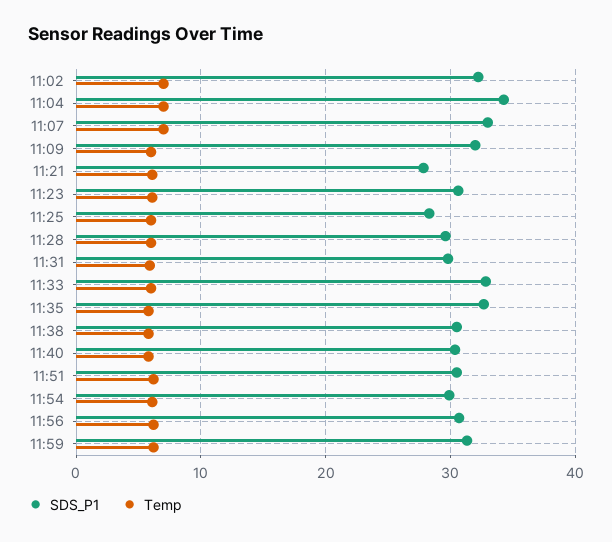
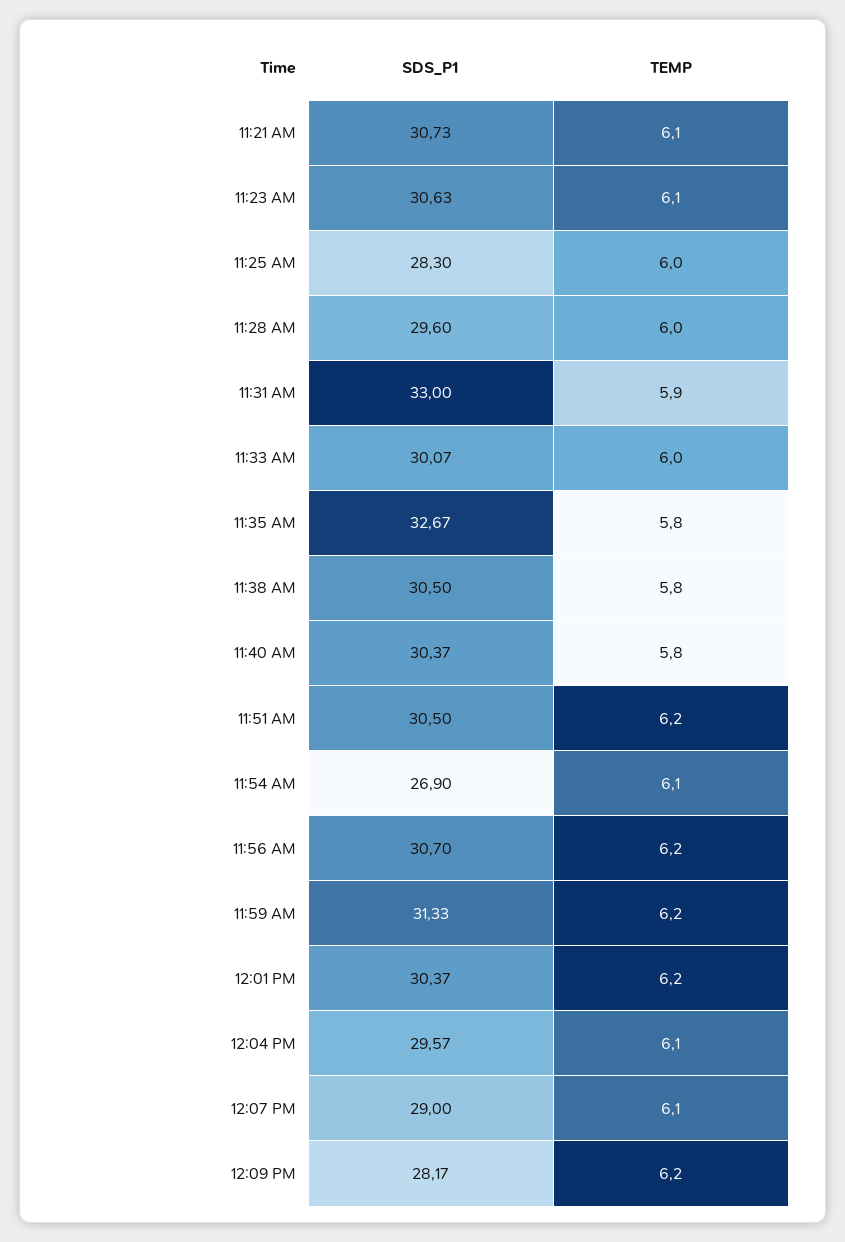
SDS_P1, 11:02: 32 -> none
Temp, 11:02: 7 -> none
SDS_P1, 11:04: 34 -> none
Temp, 11:04: 7 -> none
SDS_P1, 11:07: 33 -> none
Temp, 11:07: 7 -> none
SDS_P1, 11:09: 32 -> none
Temp, 11:09: 6 -> none
SDS_P1, 11:21: 28 -> 30.73
SDS_P1, 11:31: 30 -> 33
SDS_P1, 11:33: 33 -> 30.07
SDS_P1, 11:54: 30 -> 26.9
SDS_P1, 12:01 PM: none -> 30.37
Temp, 12:01 PM: none -> 6.2
SDS_P1, 12:04 PM: none -> 29.57
Temp, 12:04 PM: none -> 6.1
SDS_P1, 12:07 PM: none -> 29
Temp, 12:07 PM: none -> 6.1
SDS_P1, 12:09 PM: none -> 28.17
Temp, 12:09 PM: none -> 6.2

